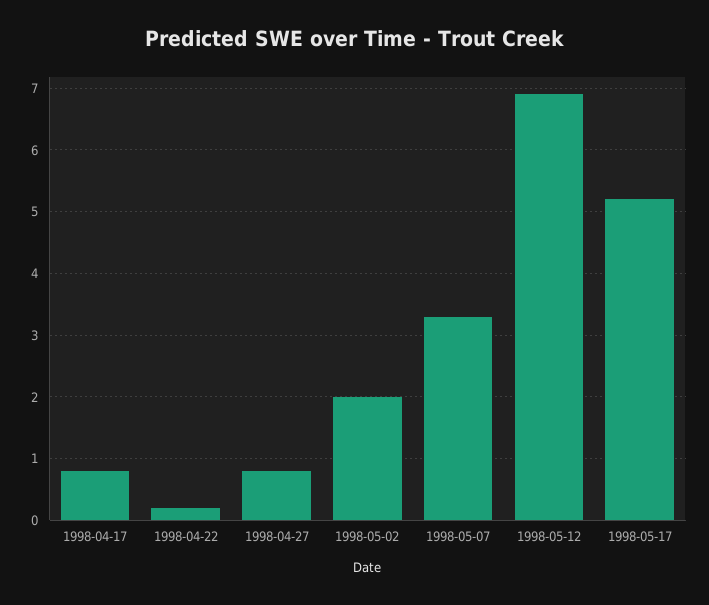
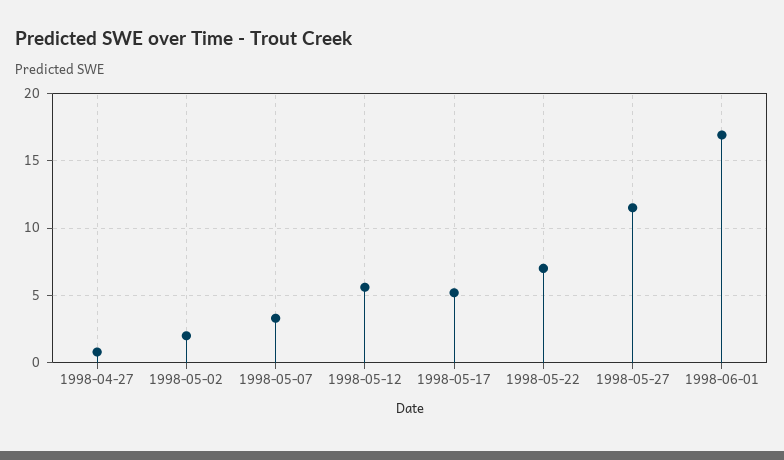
1998-04-17: 0.8 -> none
1998-04-22: 0.2 -> none
1998-05-12: 6.9 -> 5.5
1998-05-22: none -> 7
1998-05-27: none -> 11.5
1998-06-01: none -> 17

